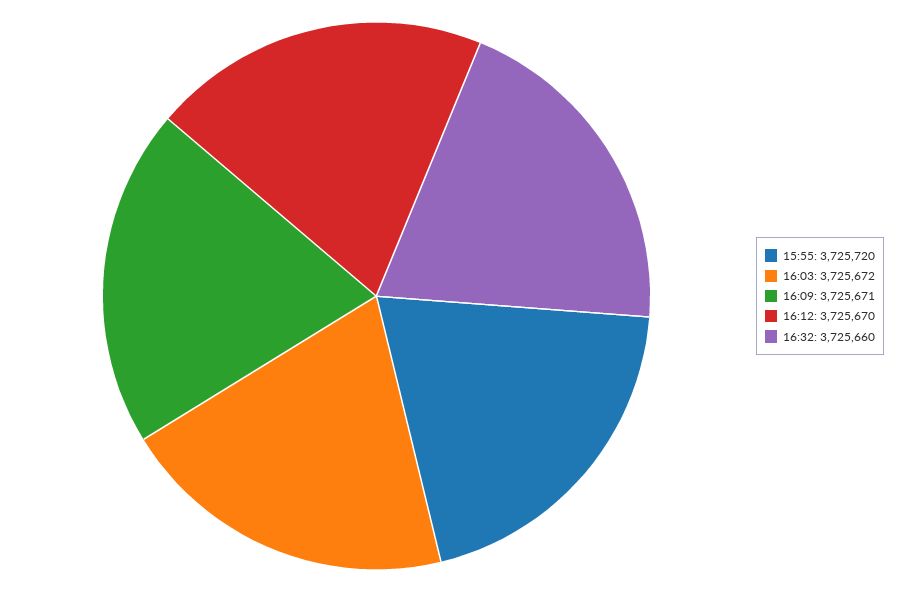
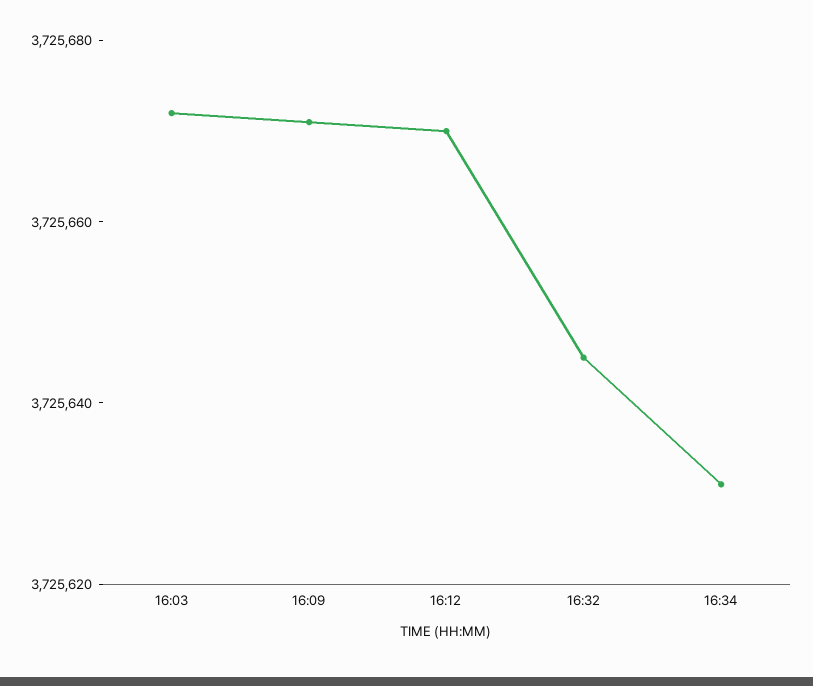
15:55: 3725720 -> none
16:32: 3725660 -> 3725645
16:34: none -> 3725630

